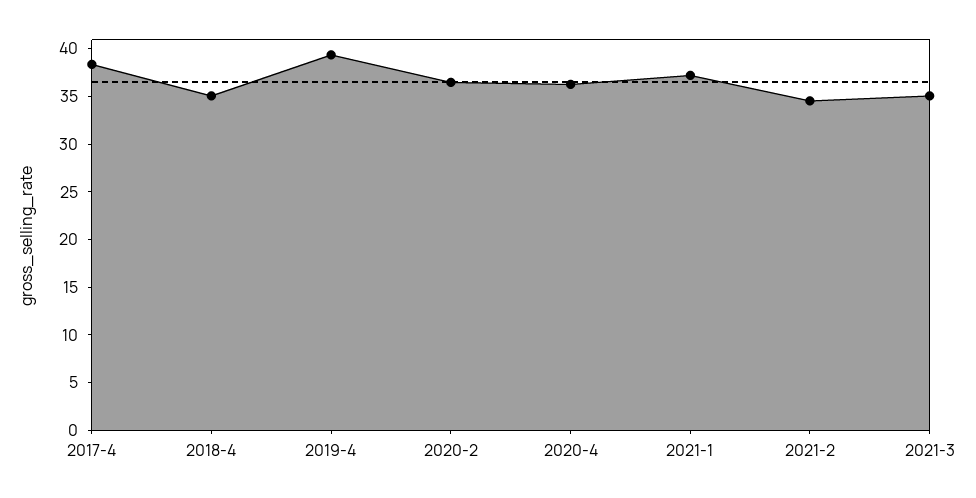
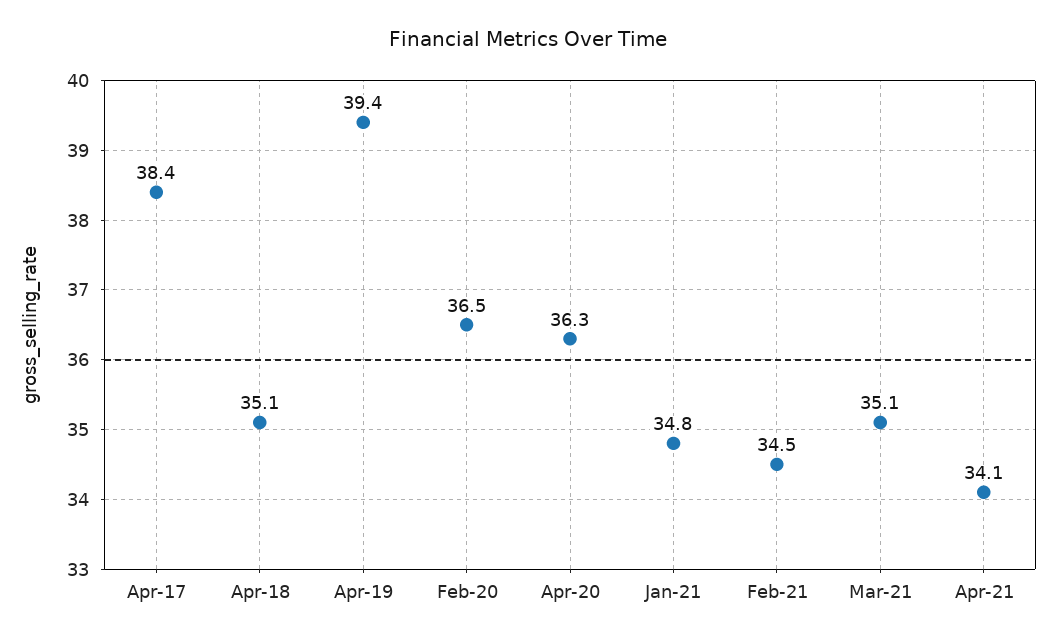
2021-1: 37 -> 34.8
Apr-21: none -> 34.1

